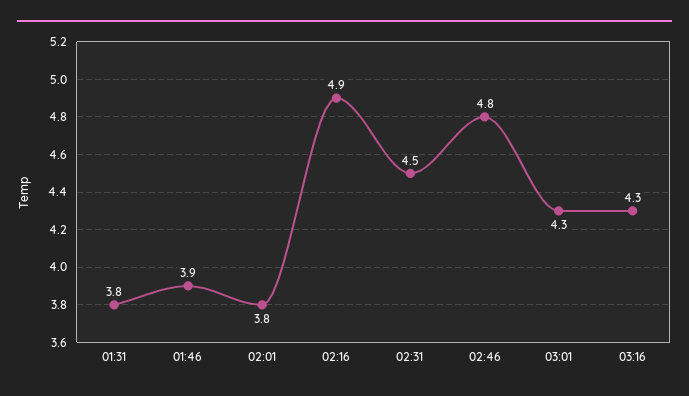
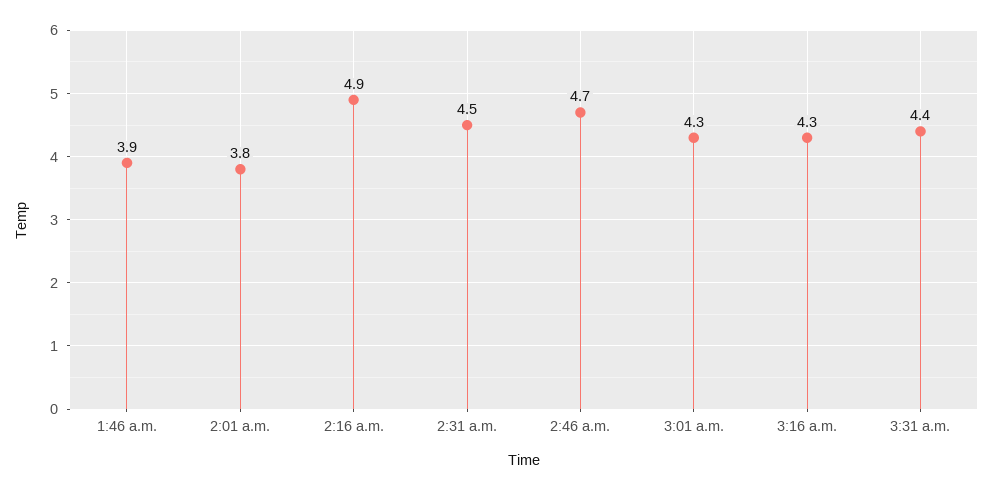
01:31: 3.8 -> none
02:46: 4.8 -> 4.7
3:31 a.m.: none -> 4.4

